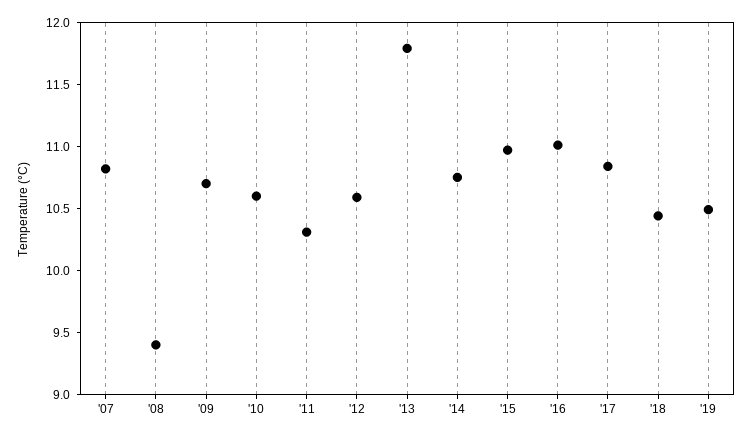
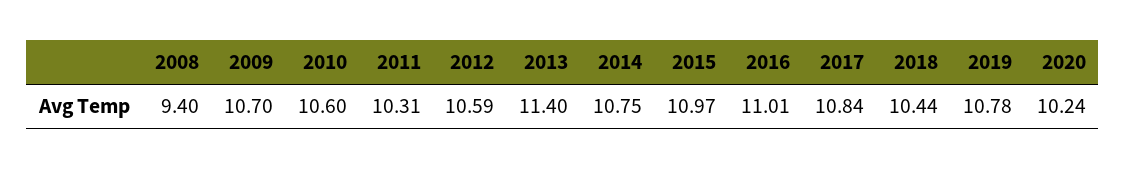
'07: 10.8 -> none
'13: 11.8 -> 11.4
'19: 10.5 -> 10.78
2020: none -> 10.24

